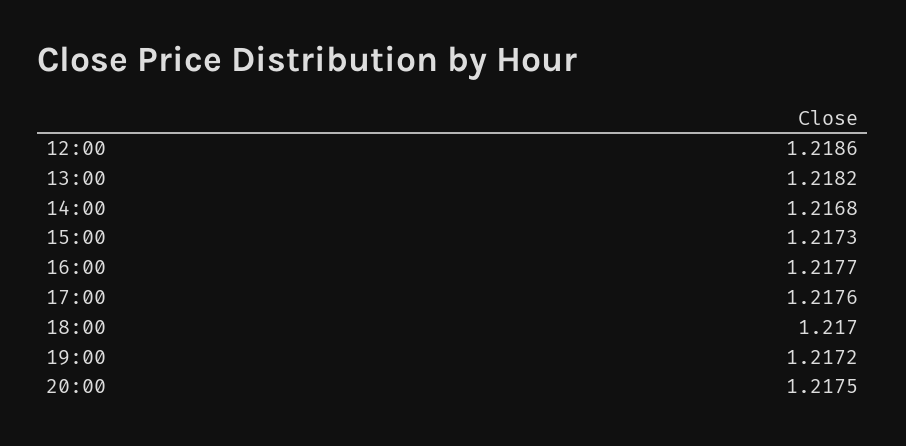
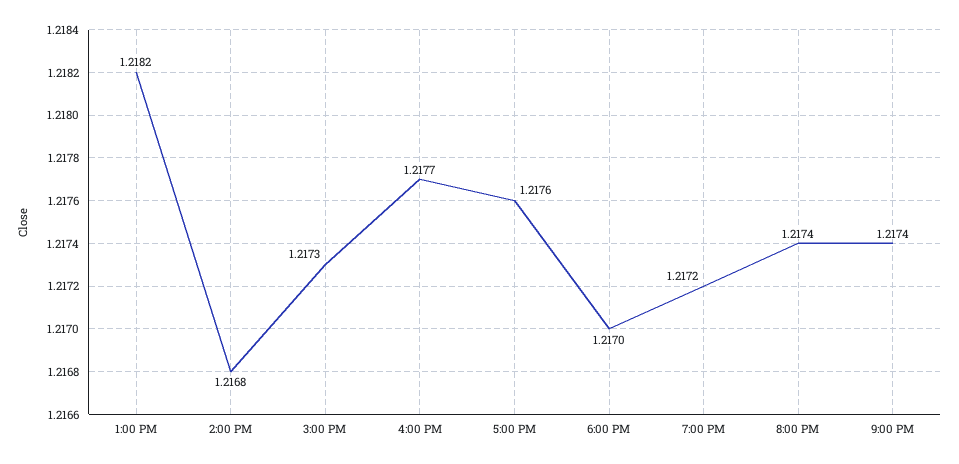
12:00: 1.2186 -> none
20:00: 1.2175 -> 1.2174
9:00 PM: none -> 1.2174

